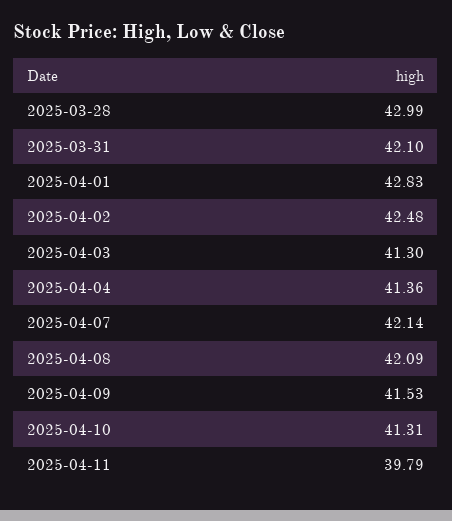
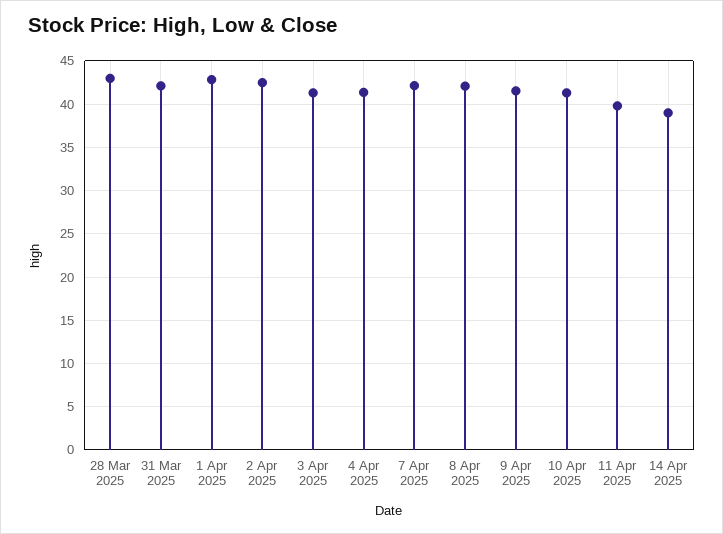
14 Apr 2025: none -> 39

